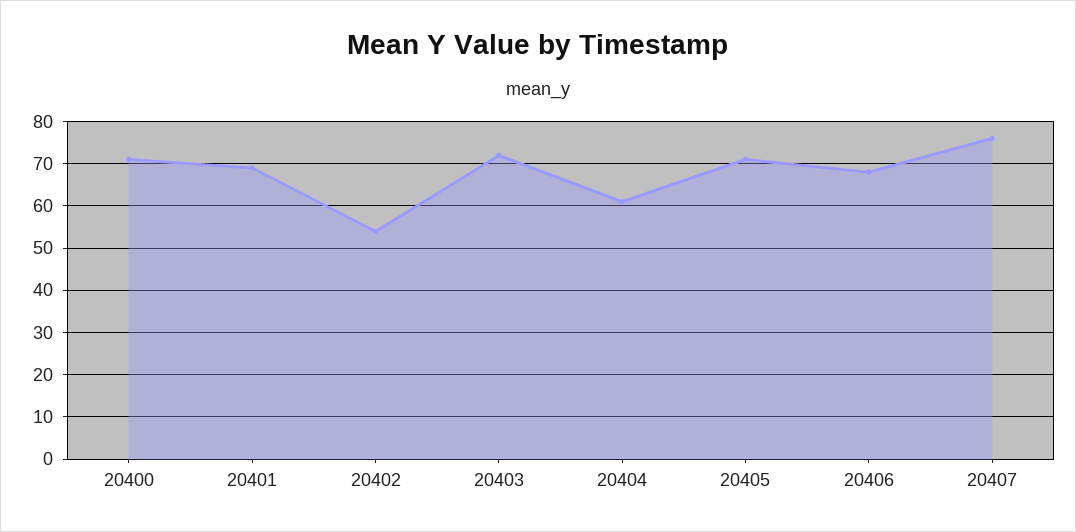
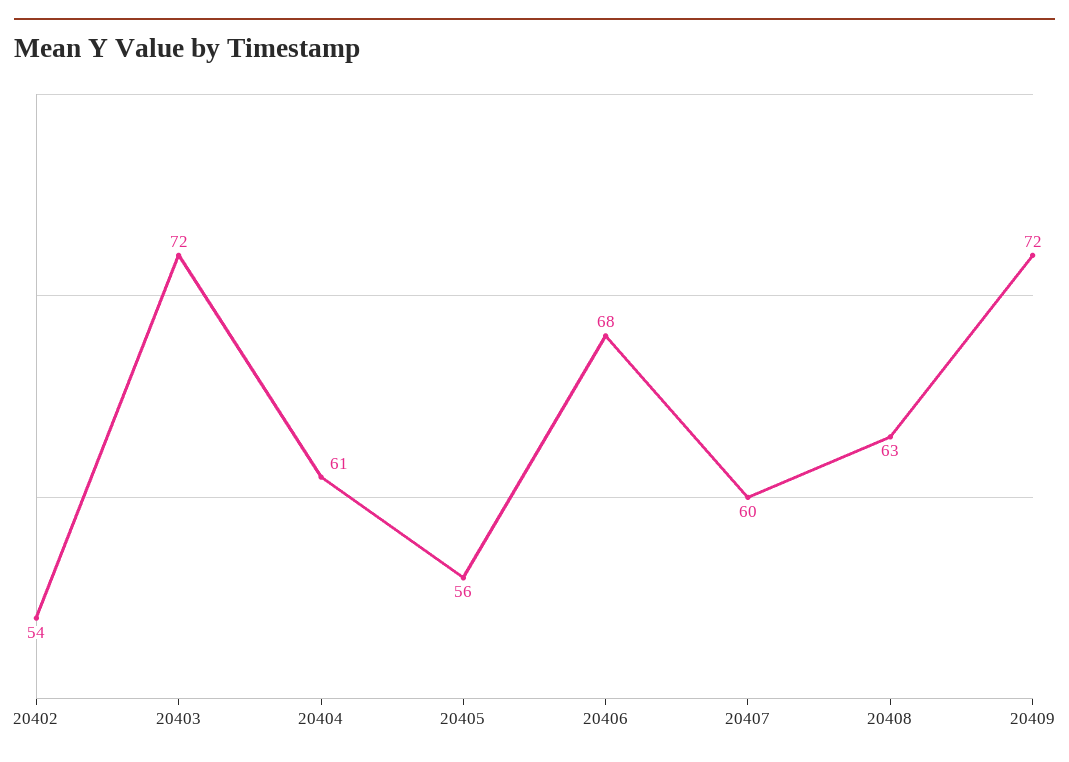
20400: 70 -> none
20401: 70 -> none
20405: 70 -> 56
20407: 75 -> 60
20408: none -> 63
20409: none -> 72

